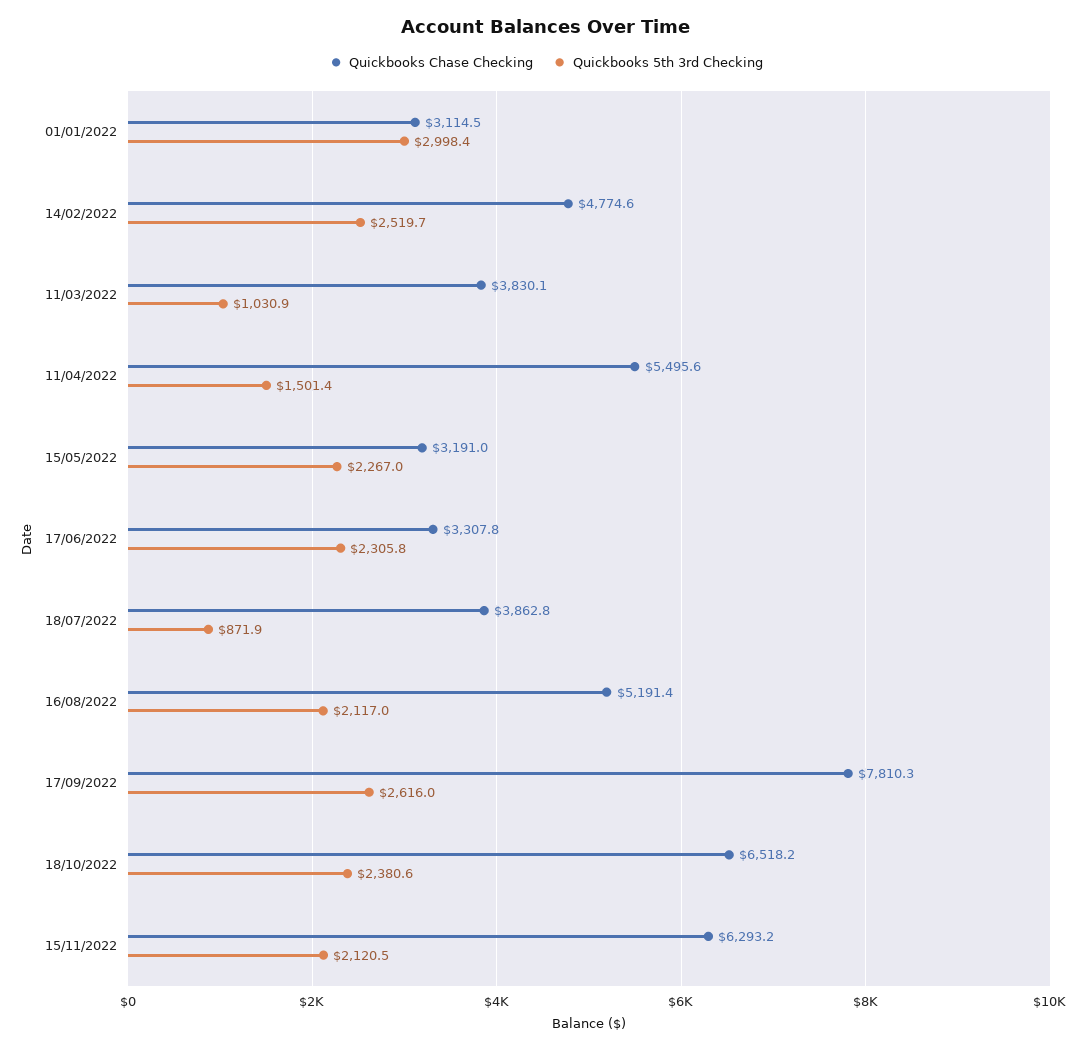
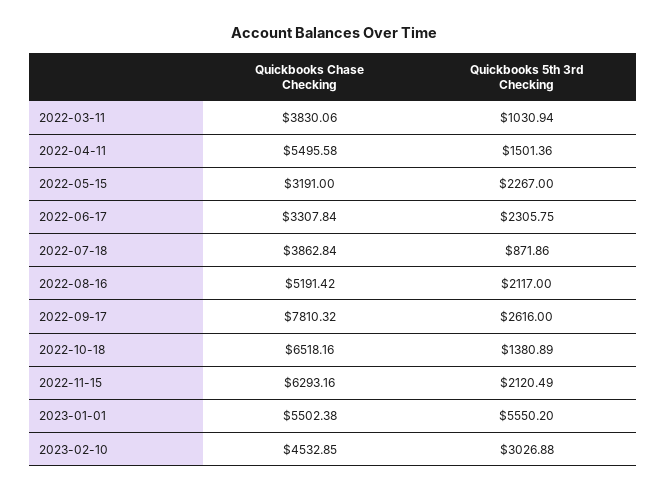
Quickbooks Chase Checking, 01/01/2022: 3114.5 -> none
Quickbooks 5th 3rd Checking, 01/01/2022: 2998.4 -> none
Quickbooks Chase Checking, 14/02/2022: 4774.6 -> none
Quickbooks 5th 3rd Checking, 14/02/2022: 2519.7 -> none
Quickbooks 5th 3rd Checking, 18/10/2022: 2380.6 -> 1380.89
Quickbooks Chase Checking, 2023-01-01: none -> 5502.38
Quickbooks 5th 3rd Checking, 2023-01-01: none -> 5550.2
Quickbooks Chase Checking, 2023-02-10: none -> 4532.85
Quickbooks 5th 3rd Checking, 2023-02-10: none -> 3026.88

